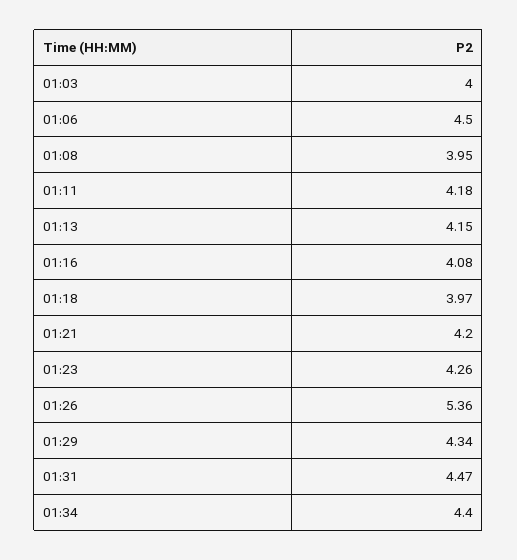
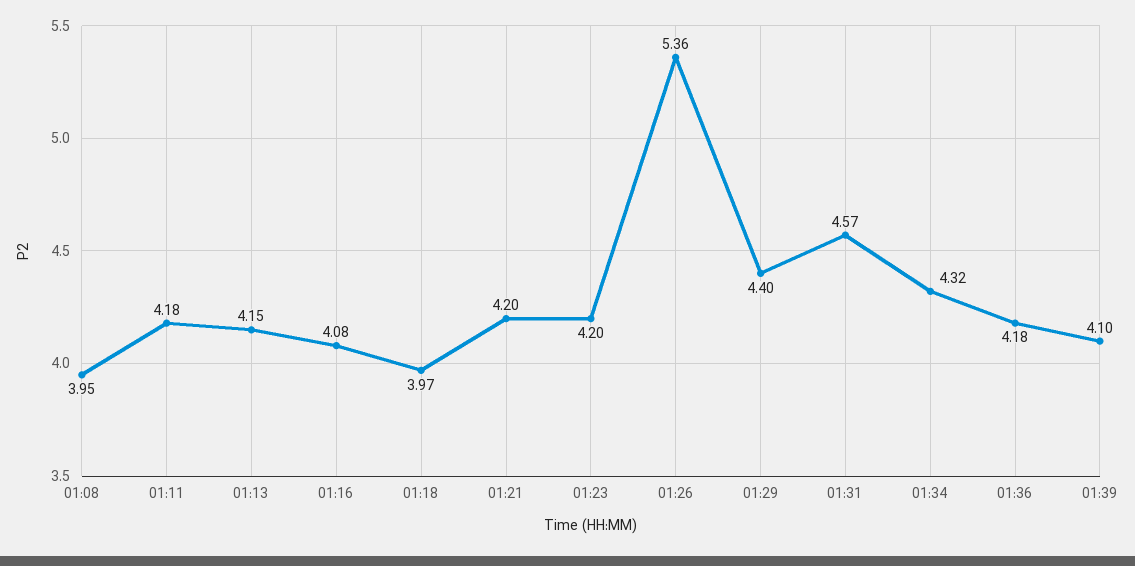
01:03: 4 -> none
01:06: 4.5 -> none
01:23: 4.26 -> 4.2
01:29: 4.34 -> 4.4
01:31: 4.47 -> 4.57
01:34: 4.4 -> 4.32
01:36: none -> 4.18
01:39: none -> 4.1

